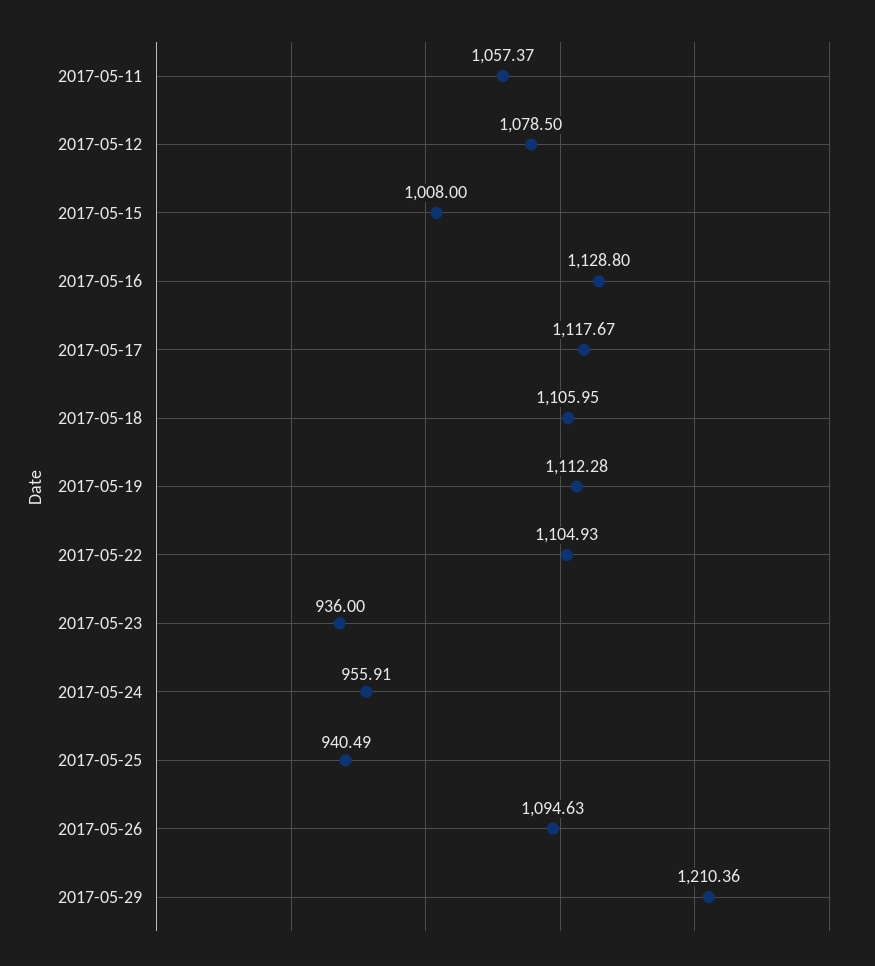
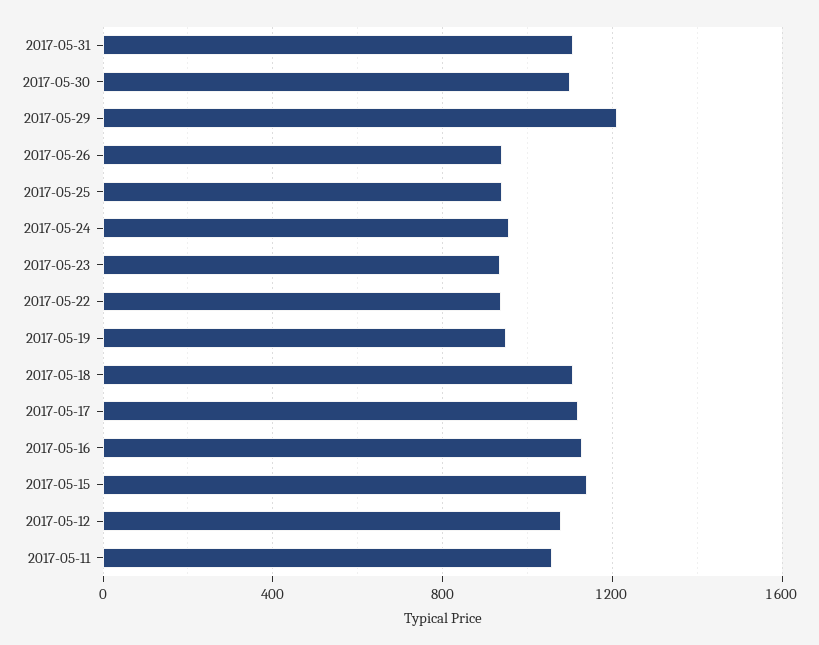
2017-05-15: 1008 -> 1150
2017-05-19: 1112.28 -> 950
2017-05-22: 1104.93 -> 950
2017-05-26: 1094.63 -> 950
2017-05-31: none -> 1100
2017-05-30: none -> 1100

